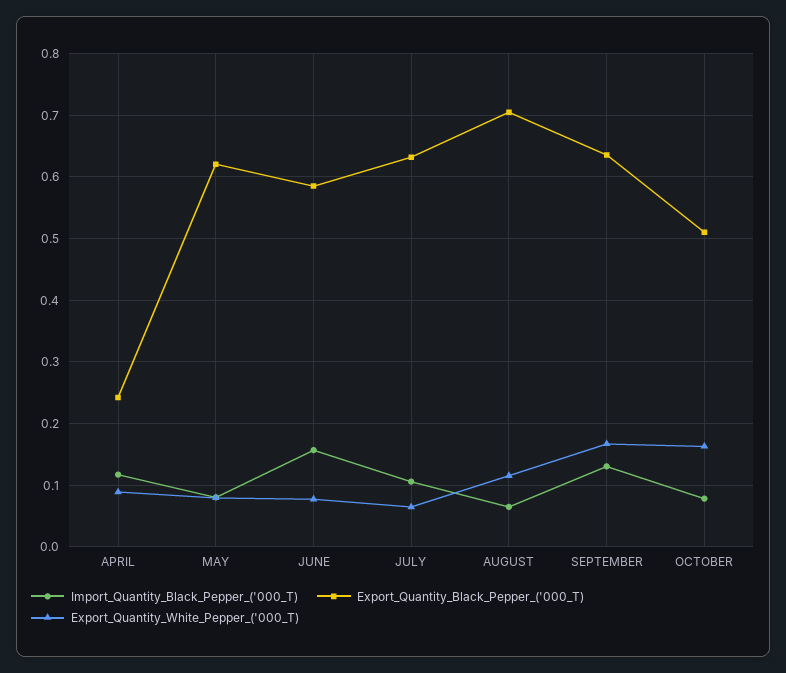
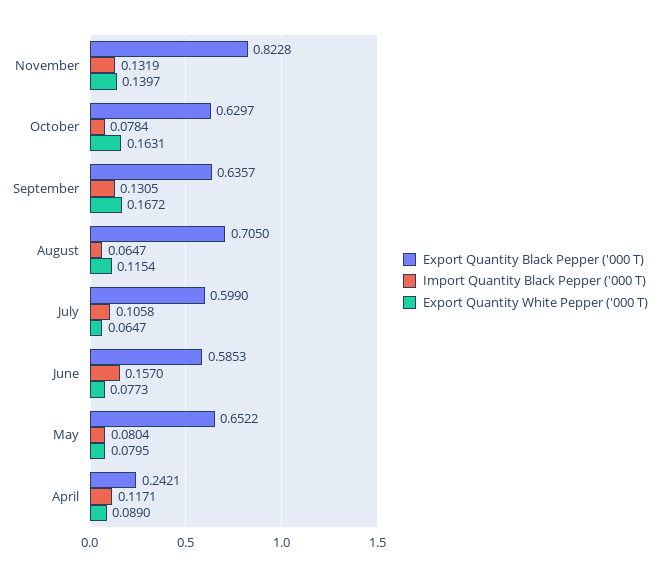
Export_Quantity_Black_Pepper_('000_T), MAY: 0.62 -> 0.6522
Export_Quantity_Black_Pepper_('000_T), JULY: 0.63 -> 0.599
Export_Quantity_Black_Pepper_('000_T), OCTOBER: 0.51 -> 0.6297
Export_Quantity_Black_Pepper_('000_T), November: none -> 0.8228
Import_Quantity_Black_Pepper_('000_T), November: none -> 0.1319
Export_Quantity_White_Pepper_('000_T), November: none -> 0.1397

